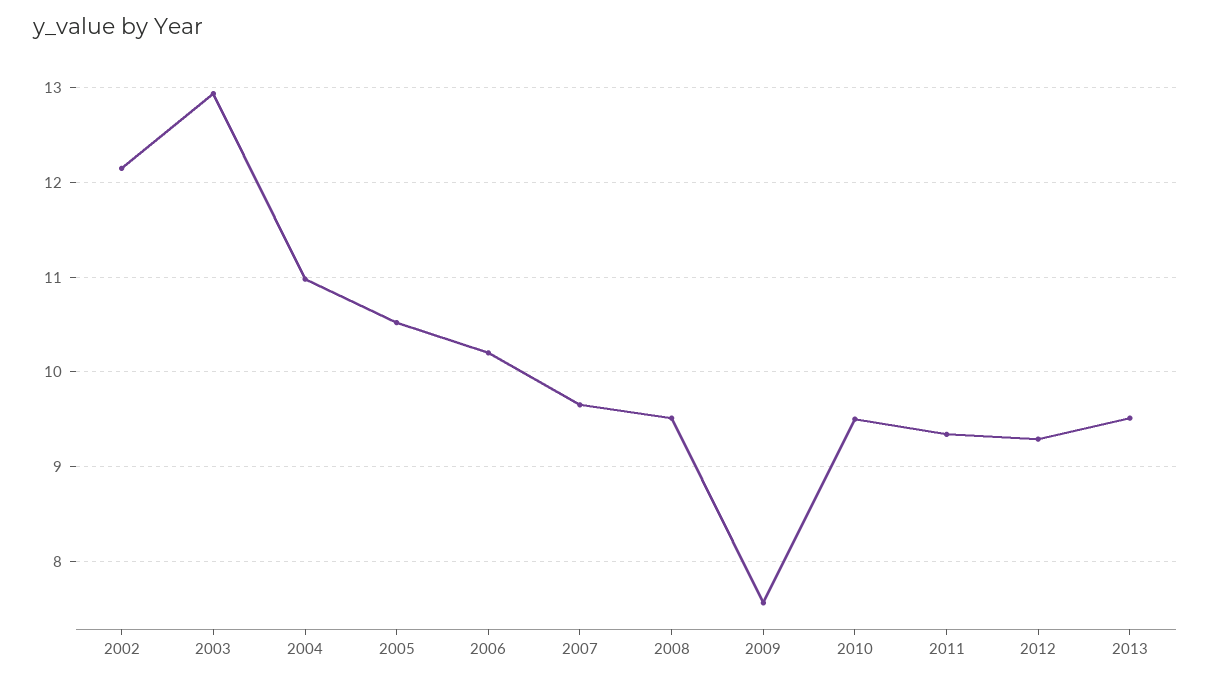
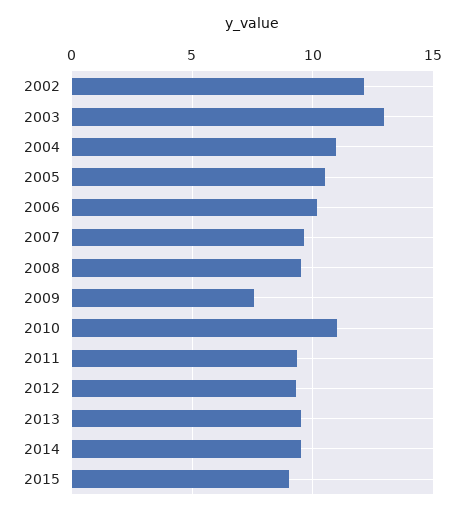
2010: 9.5 -> 11
2014: none -> 9.5
2015: none -> 9

